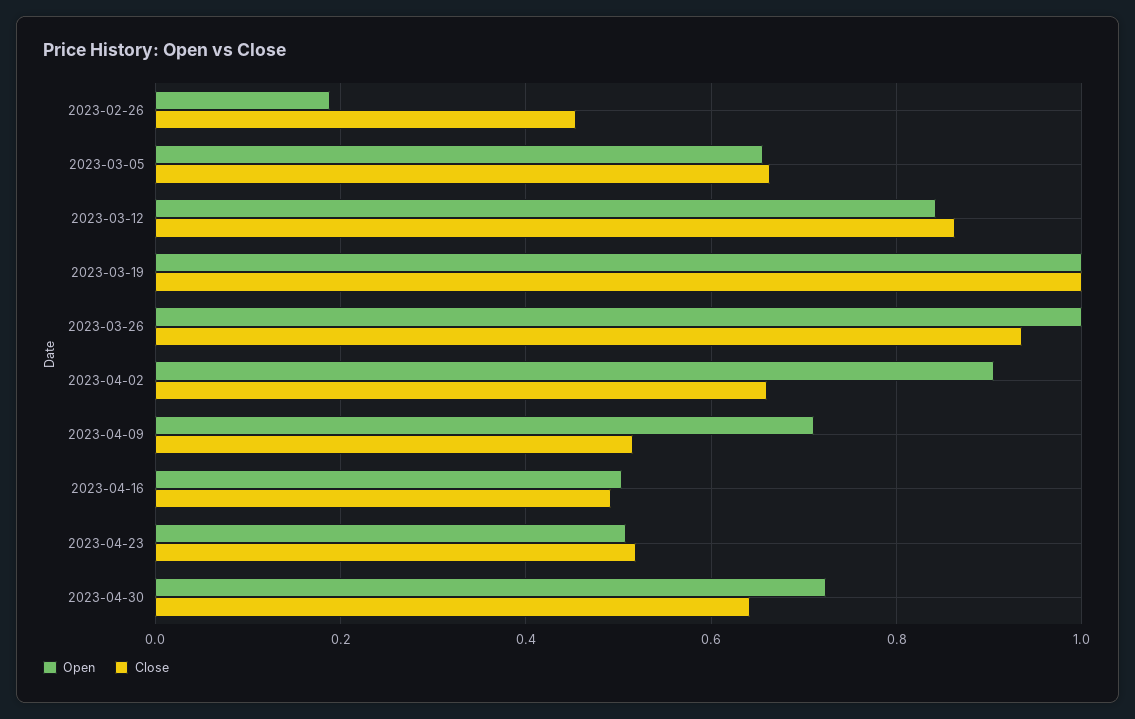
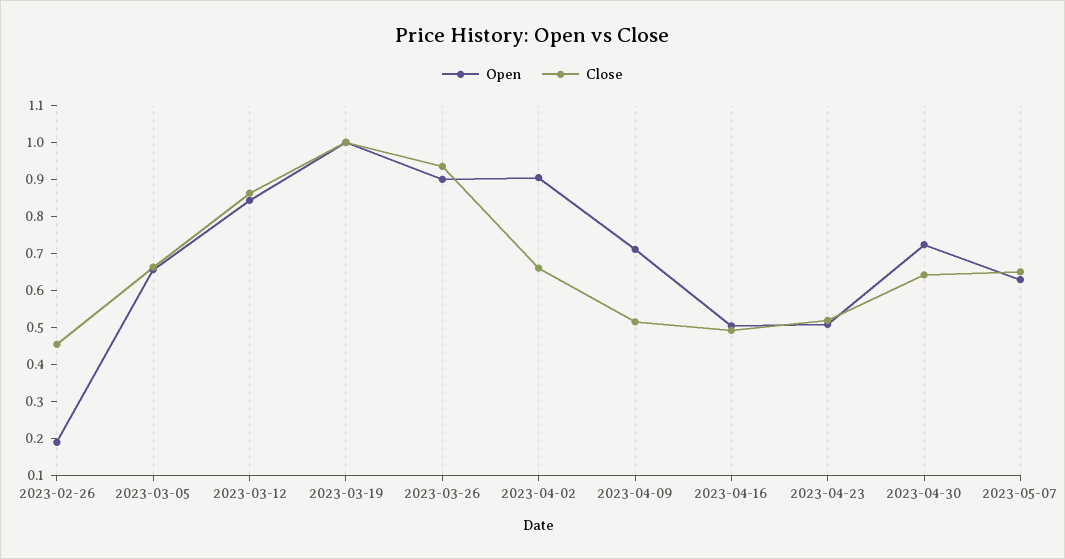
Open, 2023-03-26: 1 -> 0.9
Open, 2023-05-07: none -> 0.625
Close, 2023-05-07: none -> 0.65

